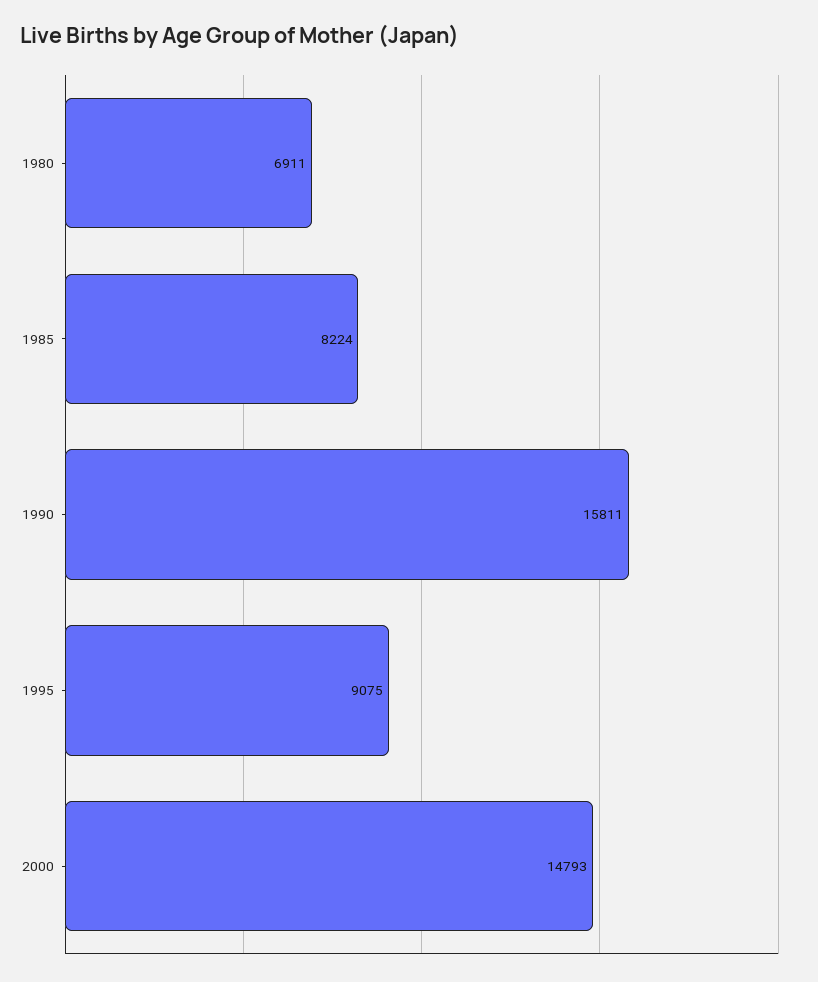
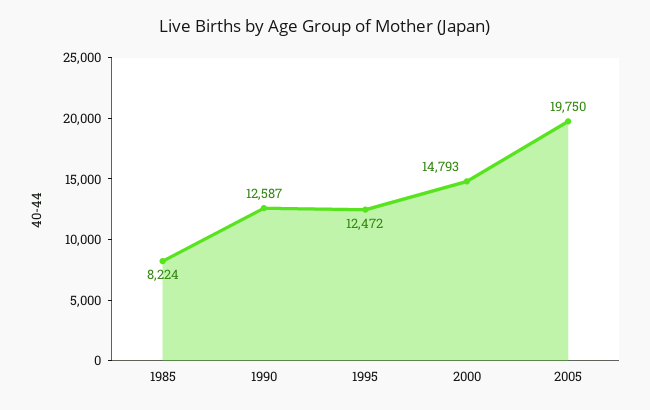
1980: 6911 -> none
1990: 15811 -> 12587
1995: 9075 -> 12472
2005: none -> 19750

